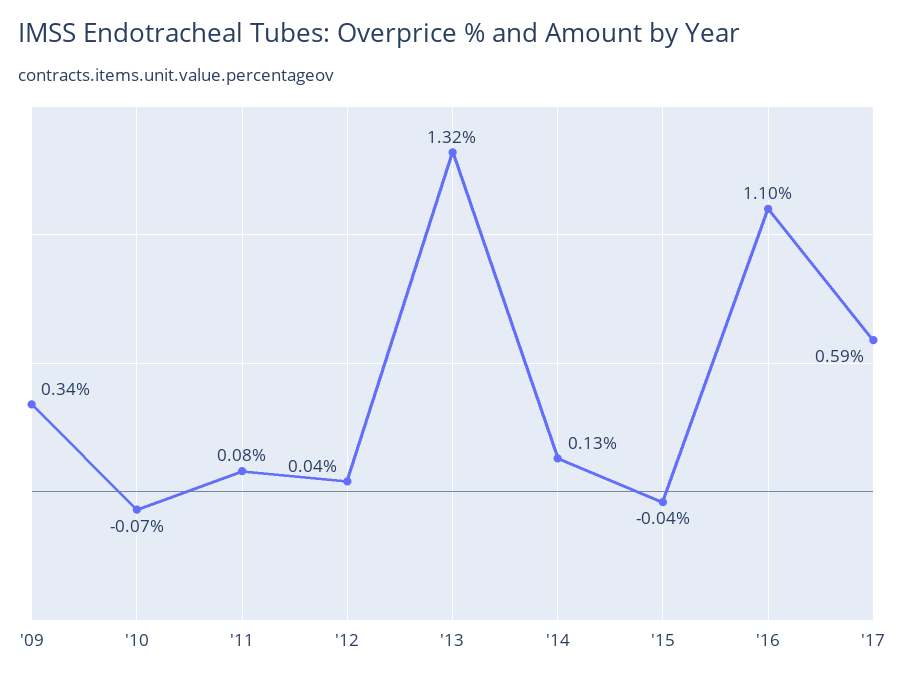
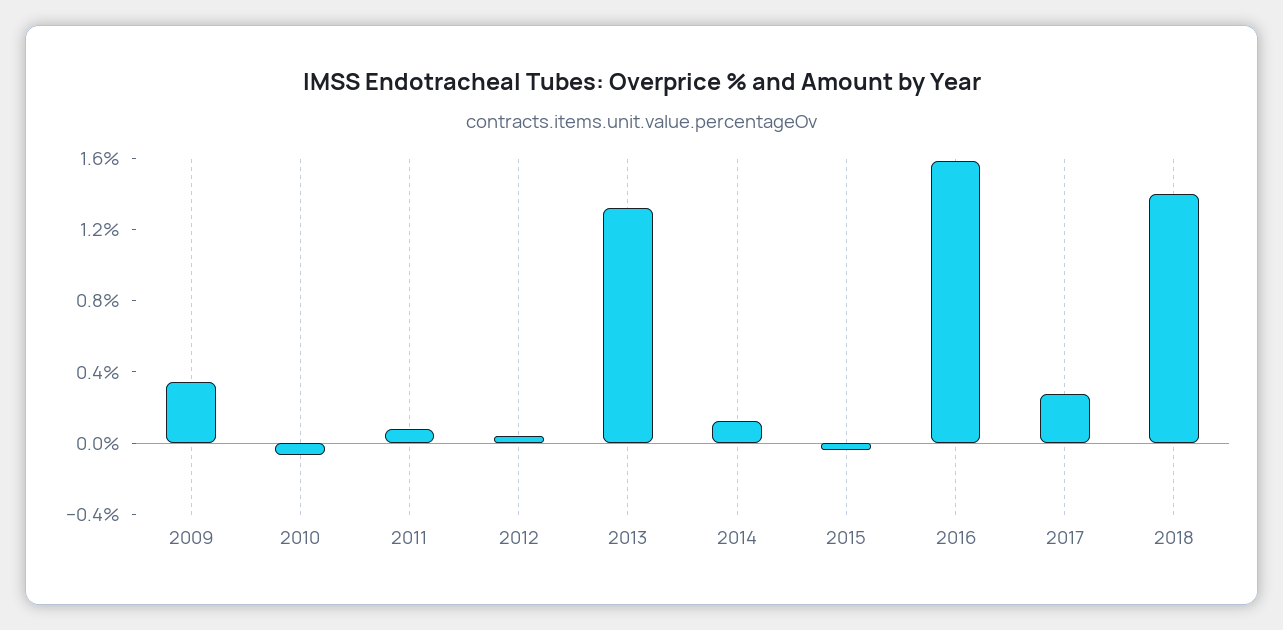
'16: 1.1 -> 1.6
'17: 0.59 -> 0.3
2018: none -> 1.4

